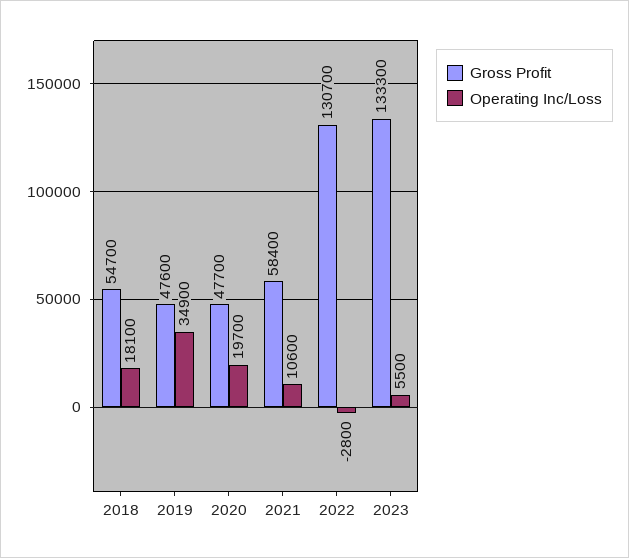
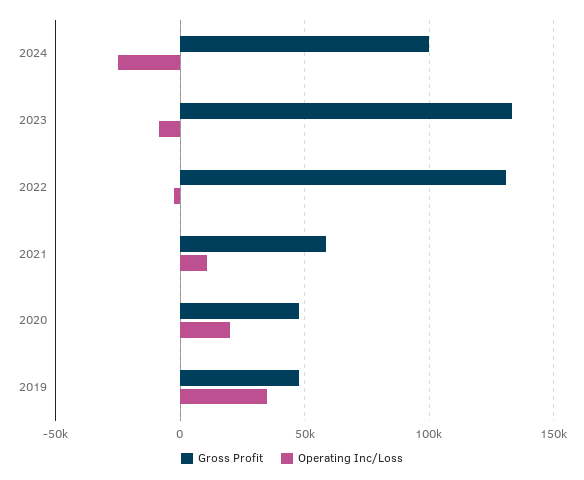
Gross Profit, 2018: 54700 -> none
Operating Inc/Loss, 2018: 18100 -> none
Operating Inc/Loss, 2023: 5500 -> -10000
Gross Profit, 2024: none -> 100000
Operating Inc/Loss, 2024: none -> -25000

